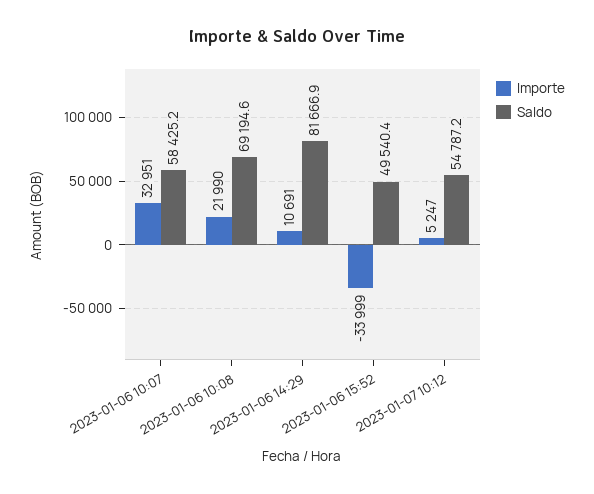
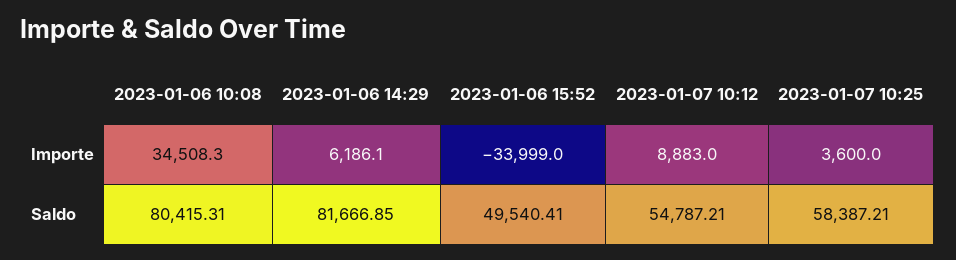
Importe, 2023-01-06 10:07: 32951 -> none
Saldo, 2023-01-06 10:07: 58425.2 -> none
Importe, 2023-01-06 10:08: 21990 -> 34508.3
Saldo, 2023-01-06 10:08: 69194.6 -> 80415.31
Importe, 2023-01-06 14:29: 10691 -> 6186.1
Importe, 2023-01-07 10:12: 5247 -> 8883
Importe, 2023-01-07 10:25: none -> 3600
Saldo, 2023-01-07 10:25: none -> 58387.21

